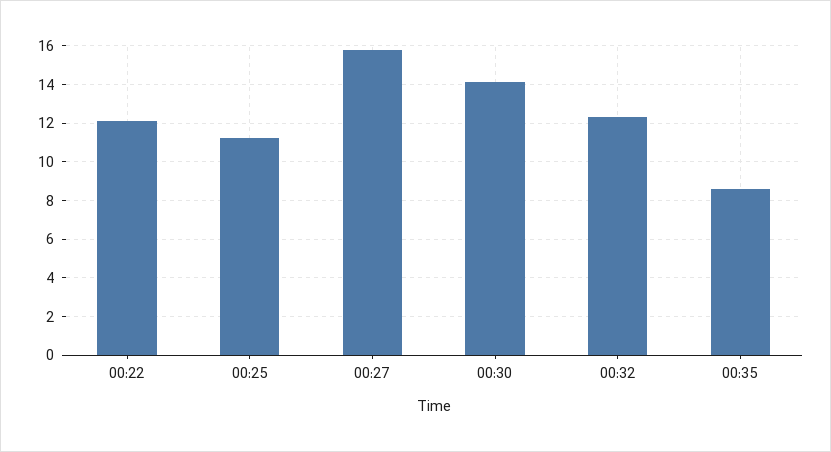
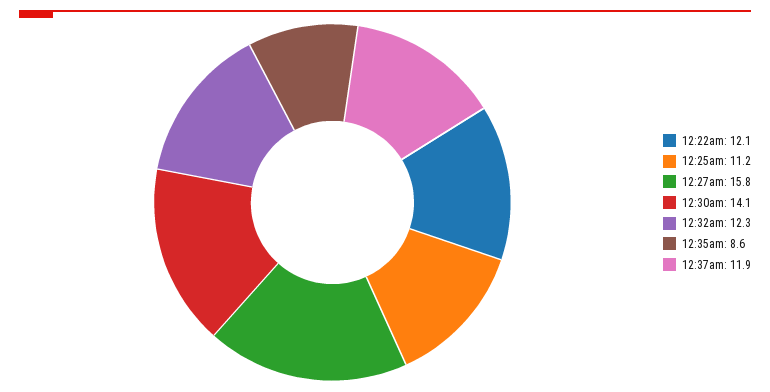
12:37am: none -> 11.9

